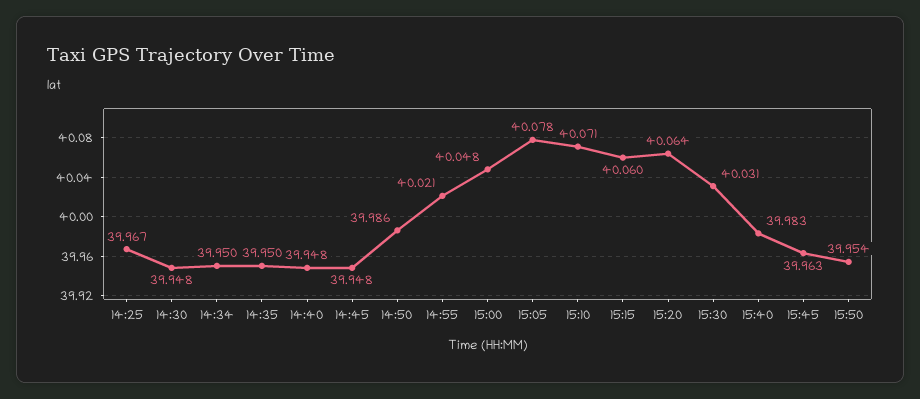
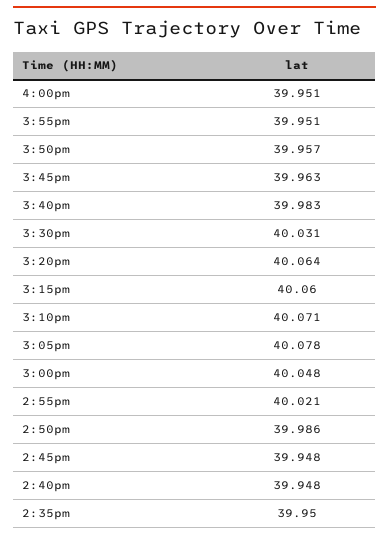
14:25: 39.967 -> none
14:30: 39.948 -> none
14:34: 39.95 -> none
15:50: 39.954 -> 39.957
4:00pm: none -> 39.951
3:55pm: none -> 39.951

